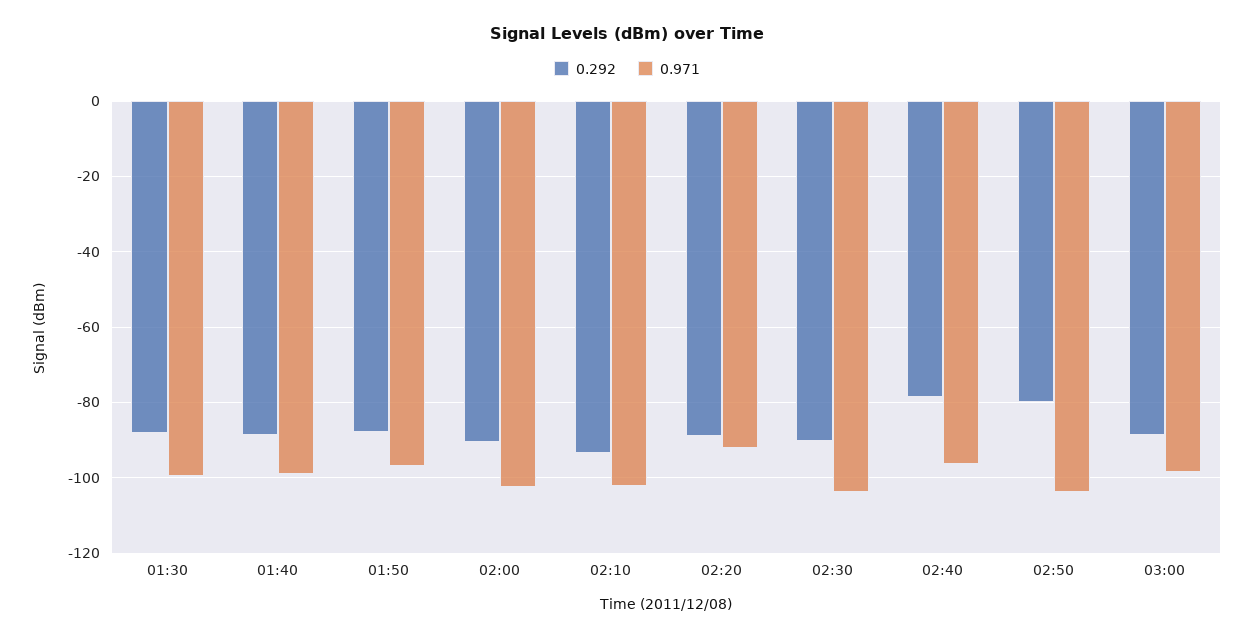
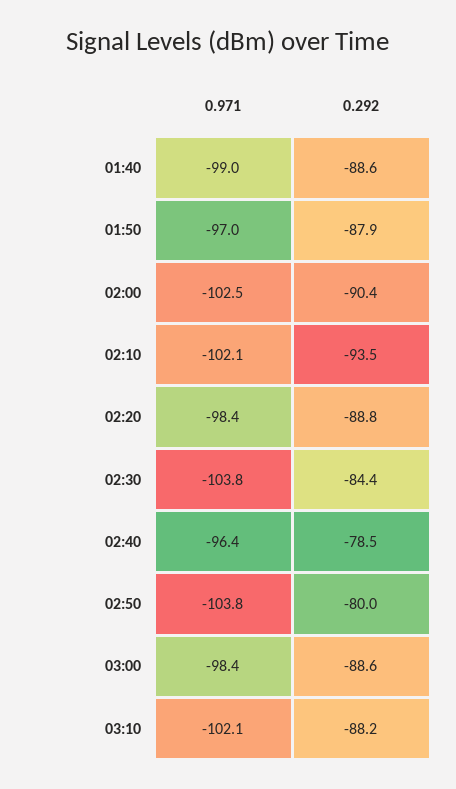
0.292, 01:30: -88 -> none
0.971, 01:30: -100 -> none
0.971, 02:20: -92 -> -98.4
0.292, 02:30: -90 -> -84.4
0.971, 03:10: none -> -102.1
0.292, 03:10: none -> -88.2

